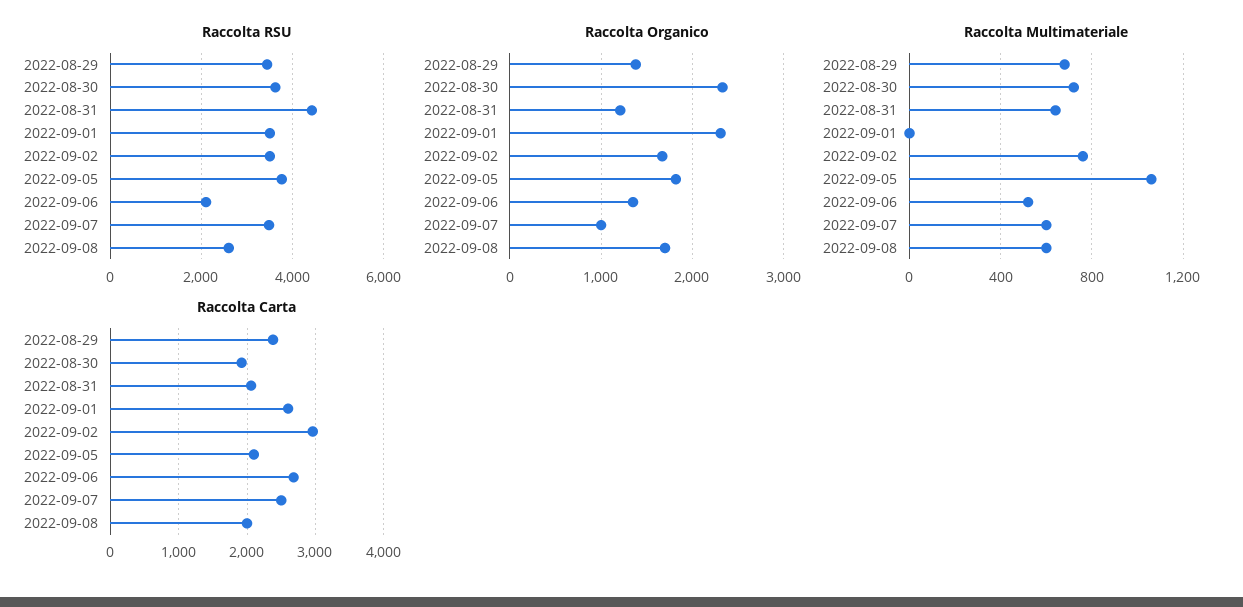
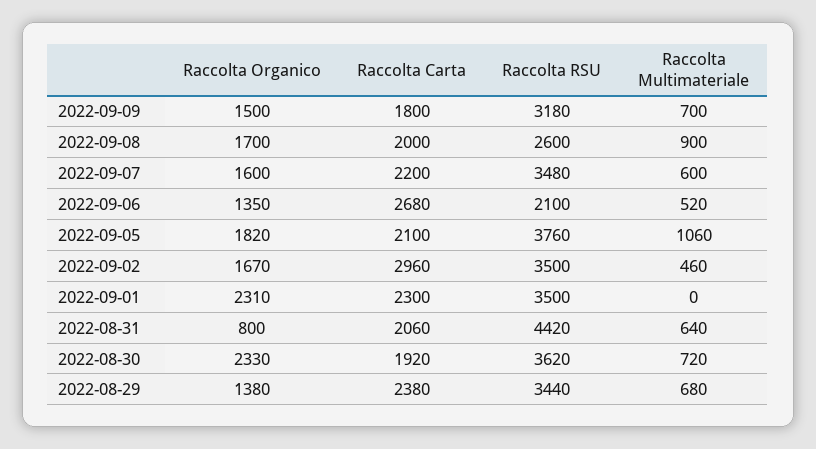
Raccolta Organico, 2022-08-31: 1200 -> 800
Raccolta Organico, 2022-09-07: 1000 -> 1600
Raccolta Multimateriale, 2022-09-02: 750 -> 460
Raccolta Multimateriale, 2022-09-08: 600 -> 900
Raccolta Carta, 2022-09-01: 2600 -> 2300
Raccolta Carta, 2022-09-07: 2500 -> 2200
Raccolta Organico, 2022-09-09: none -> 1500
Raccolta Carta, 2022-09-09: none -> 1800
Raccolta RSU, 2022-09-09: none -> 3180
Raccolta Multimateriale, 2022-09-09: none -> 700

